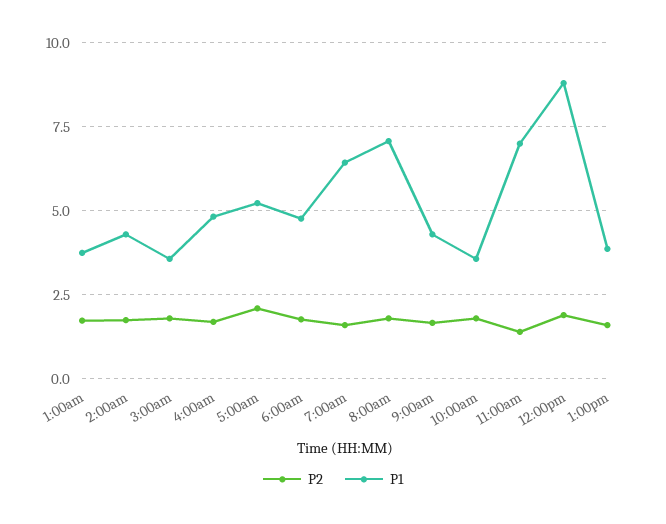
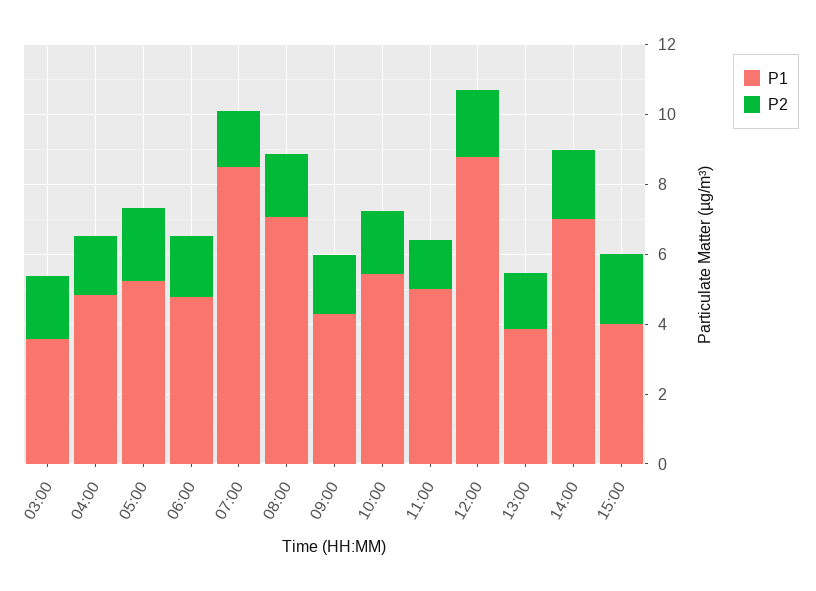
P2, 1:00am: 1.75 -> none
P1, 1:00am: 3.75 -> none
P2, 2:00am: 1.75 -> none
P1, 2:00am: 4.25 -> none
P1, 7:00am: 6.5 -> 8.5
P1, 10:00am: 3.5 -> 5.5
P1, 11:00am: 7 -> 5
P1, 14:00: none -> 7
P2, 14:00: none -> 2
P1, 15:00: none -> 4
P2, 15:00: none -> 2

